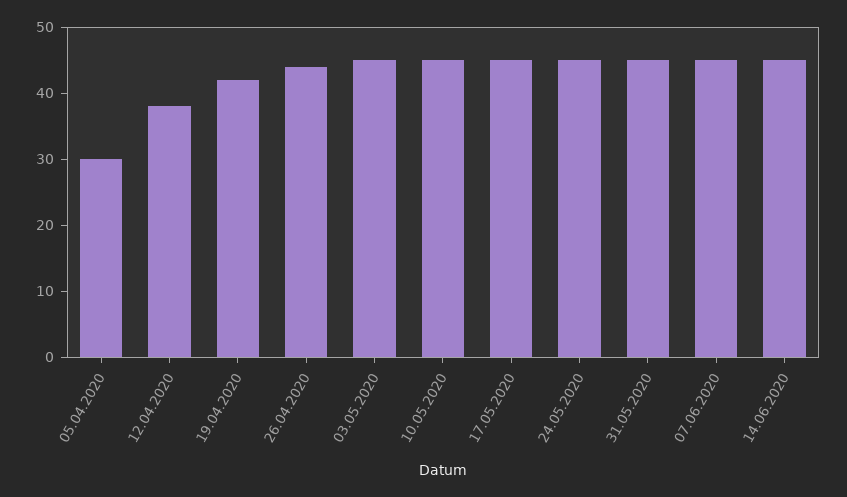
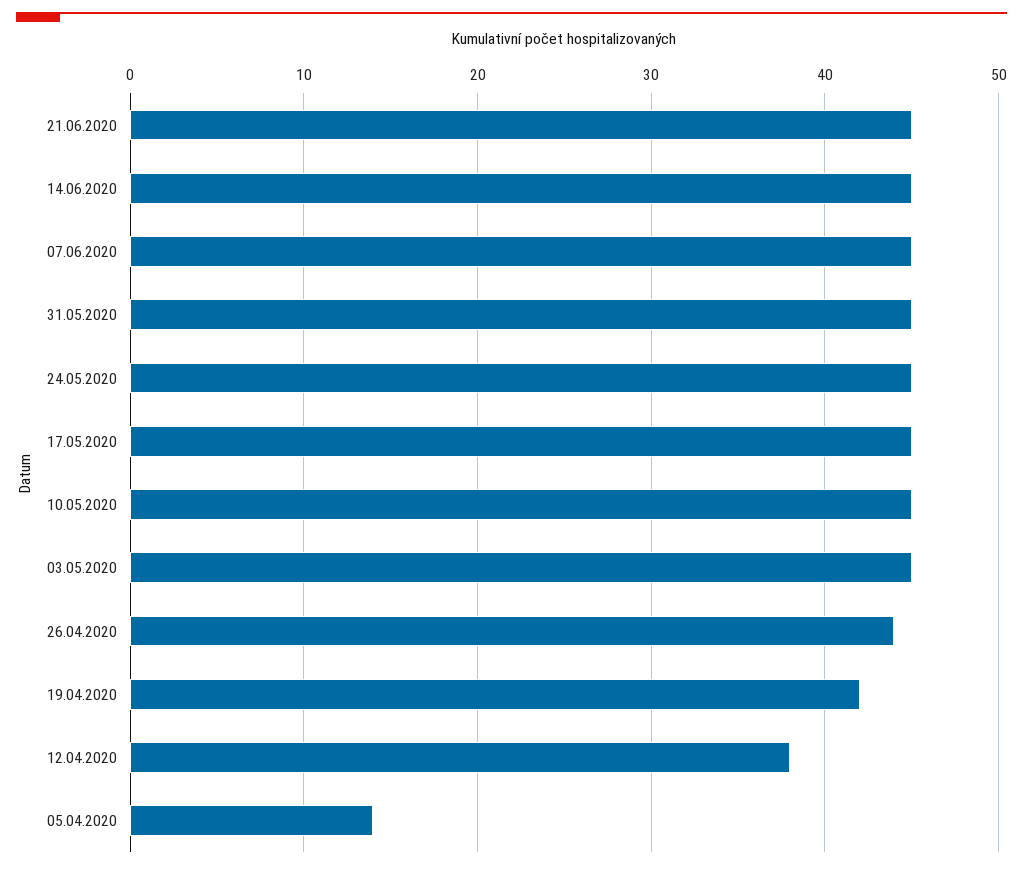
05.04.2020: 30 -> 14
21.06.2020: none -> 45

